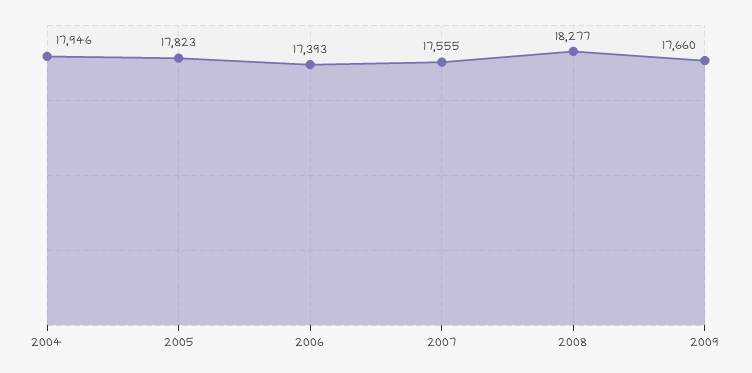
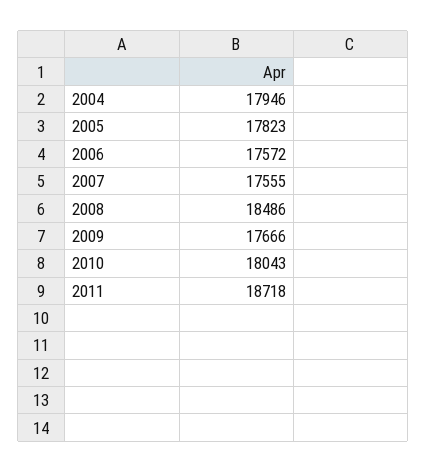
2006: 17393 -> 17572
2008: 18277 -> 18486
2009: 17660 -> 17666
2010: none -> 18043
2011: none -> 18718

